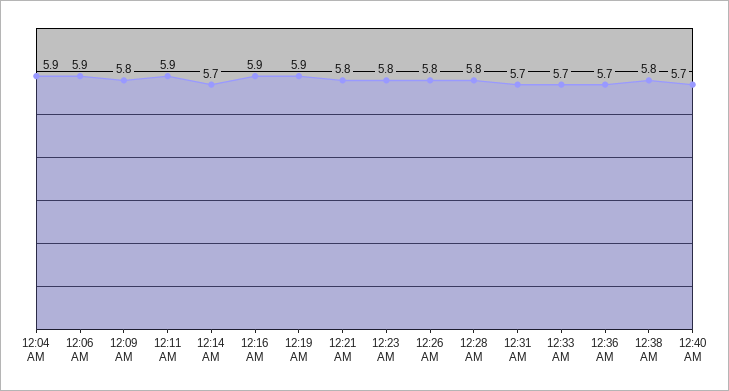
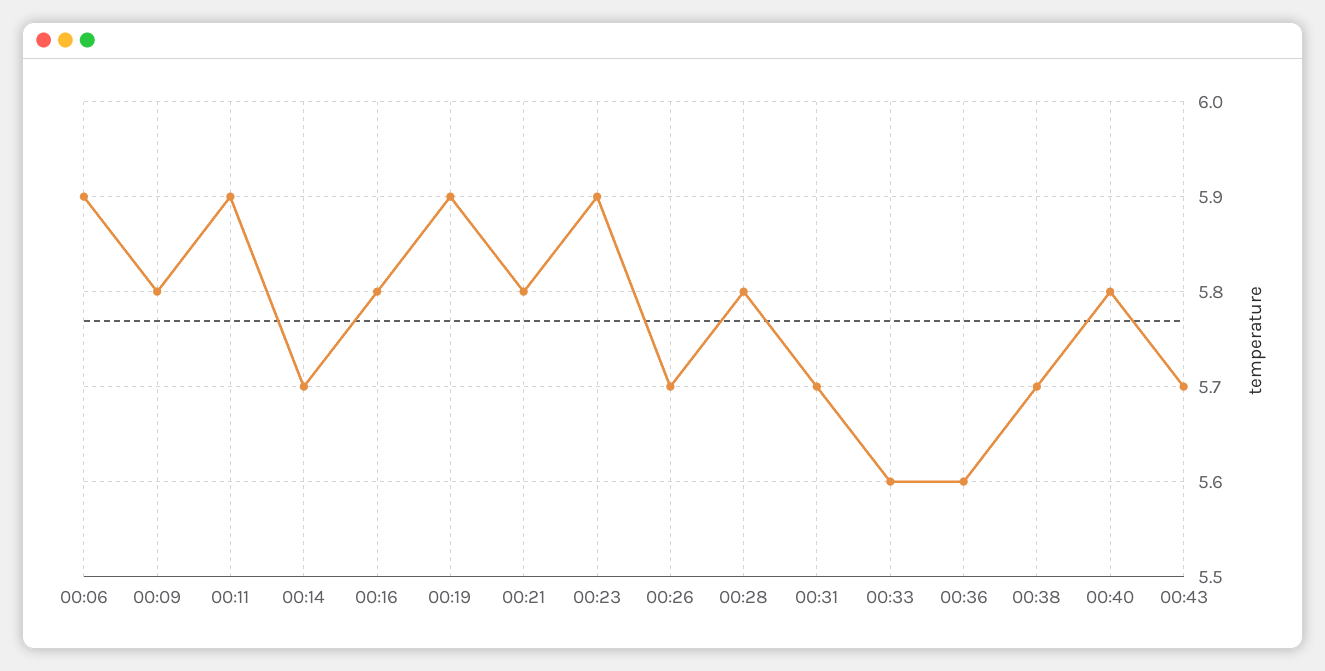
12:04 AM: 5.9 -> none
12:16 AM: 5.9 -> 5.8
12:23 AM: 5.8 -> 5.9
12:26 AM: 5.8 -> 5.7
12:33 AM: 5.7 -> 5.6
12:36 AM: 5.7 -> 5.6
12:38 AM: 5.8 -> 5.7
12:40 AM: 5.7 -> 5.8
00:43: none -> 5.7

